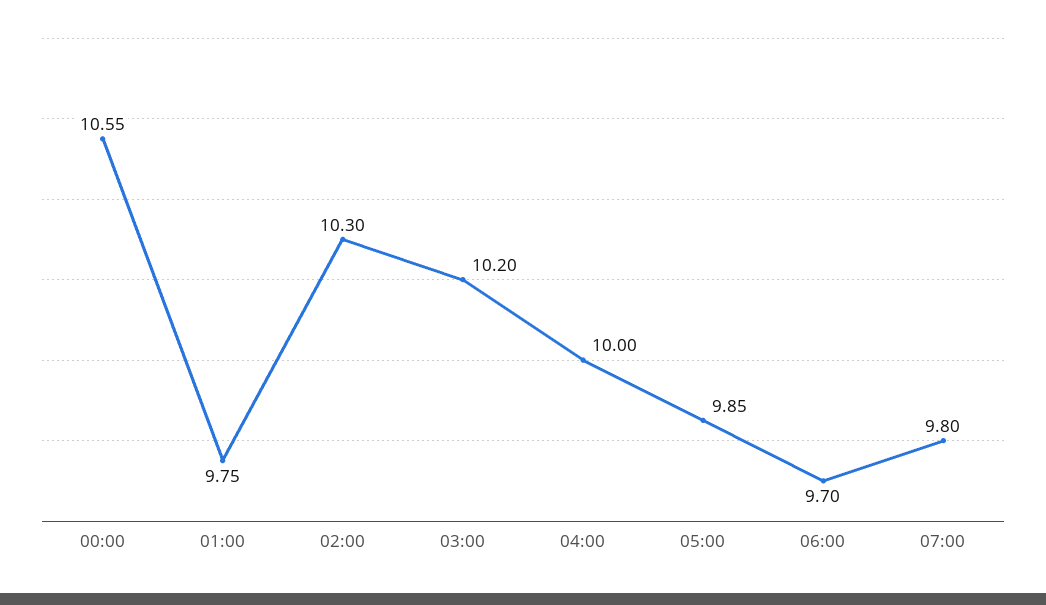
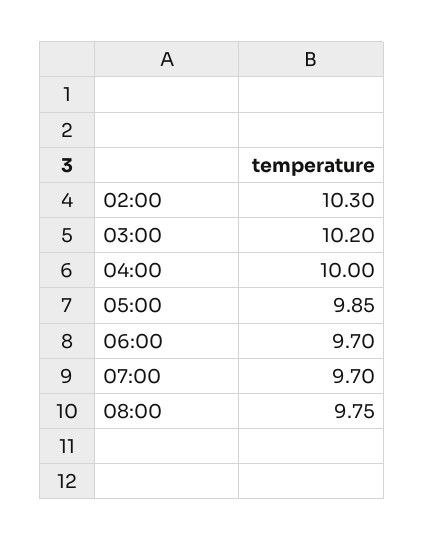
00:00: 10.55 -> none
01:00: 9.75 -> none
07:00: 9.8 -> 9.7
08:00: none -> 9.75

